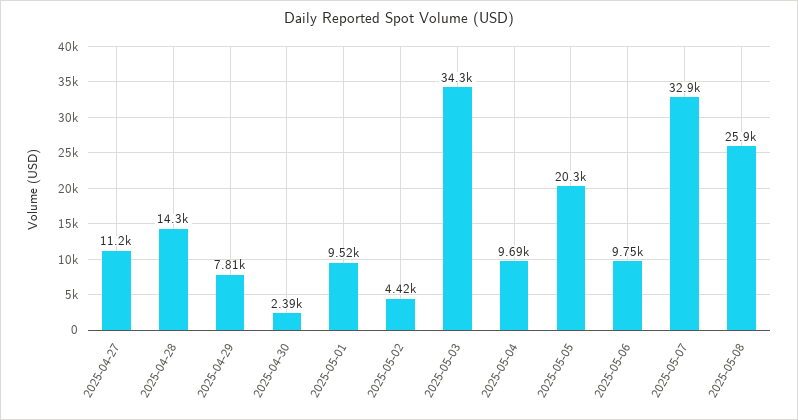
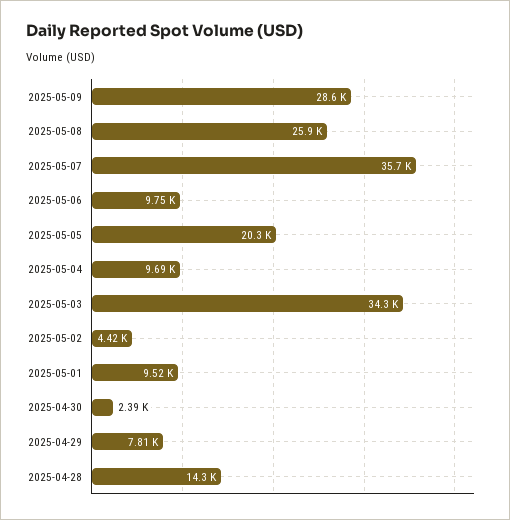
2025-04-27: 11200 -> none
2025-05-07: 32900 -> 35700
2025-05-09: none -> 28600

